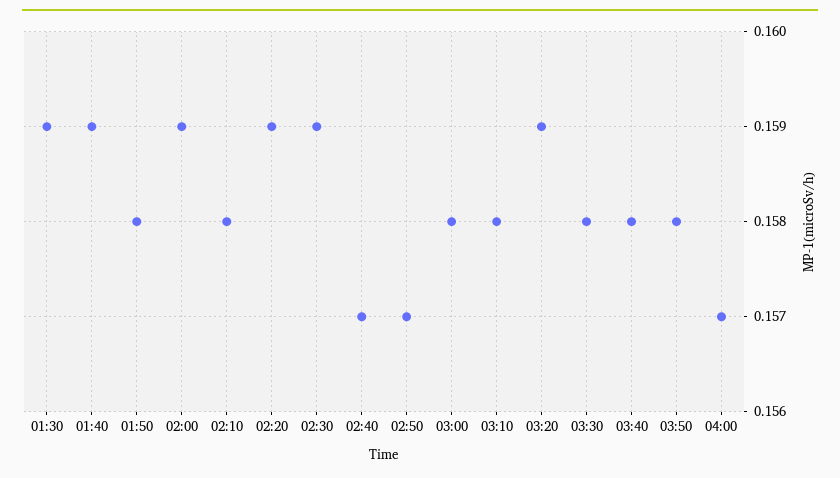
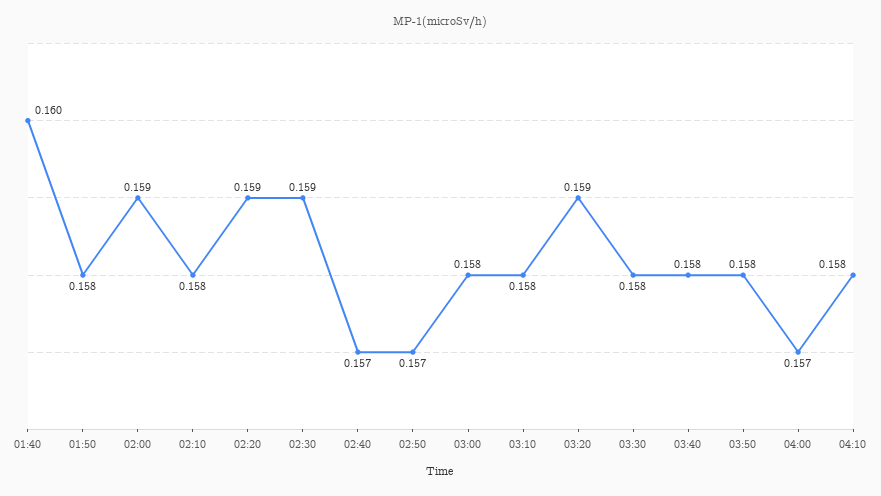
01:30: 0.159 -> none
01:40: 0.159 -> 0.16
04:10: none -> 0.158

